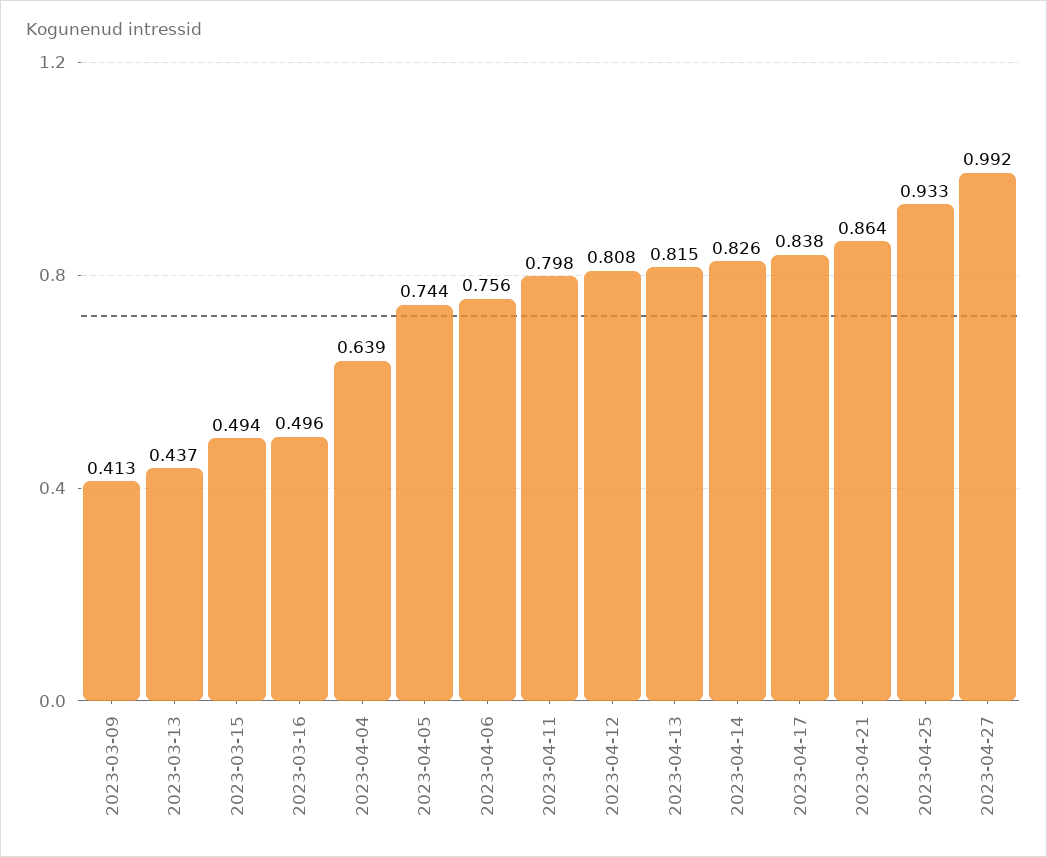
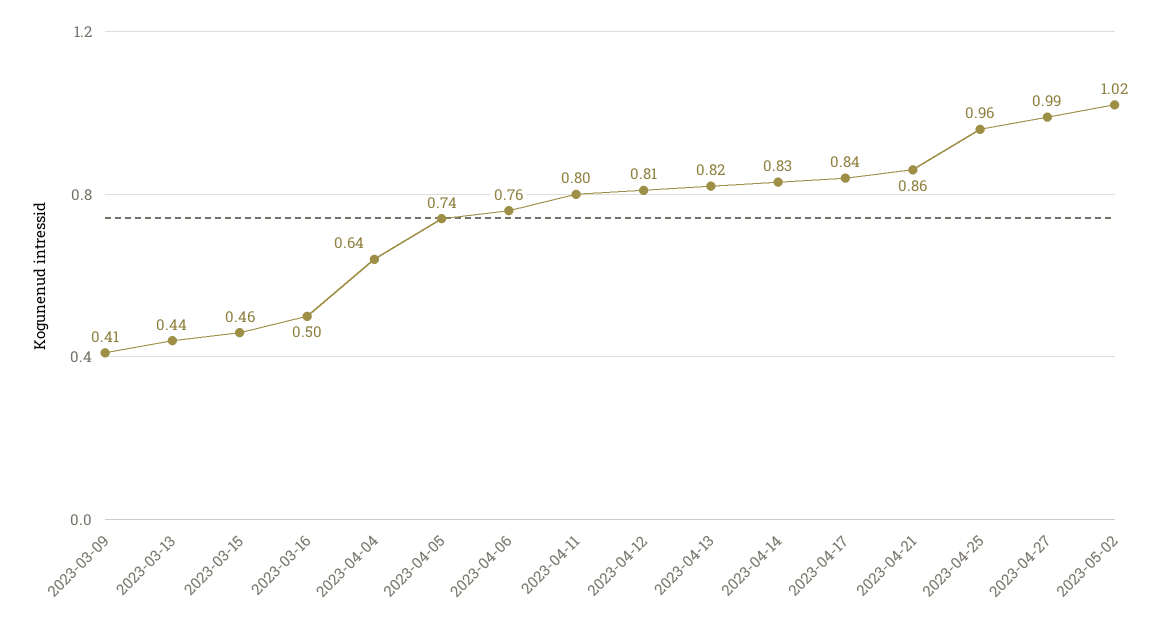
2023-03-15: 0.494 -> 0.46
2023-04-25: 0.933 -> 0.96
2023-05-02: none -> 1.02

